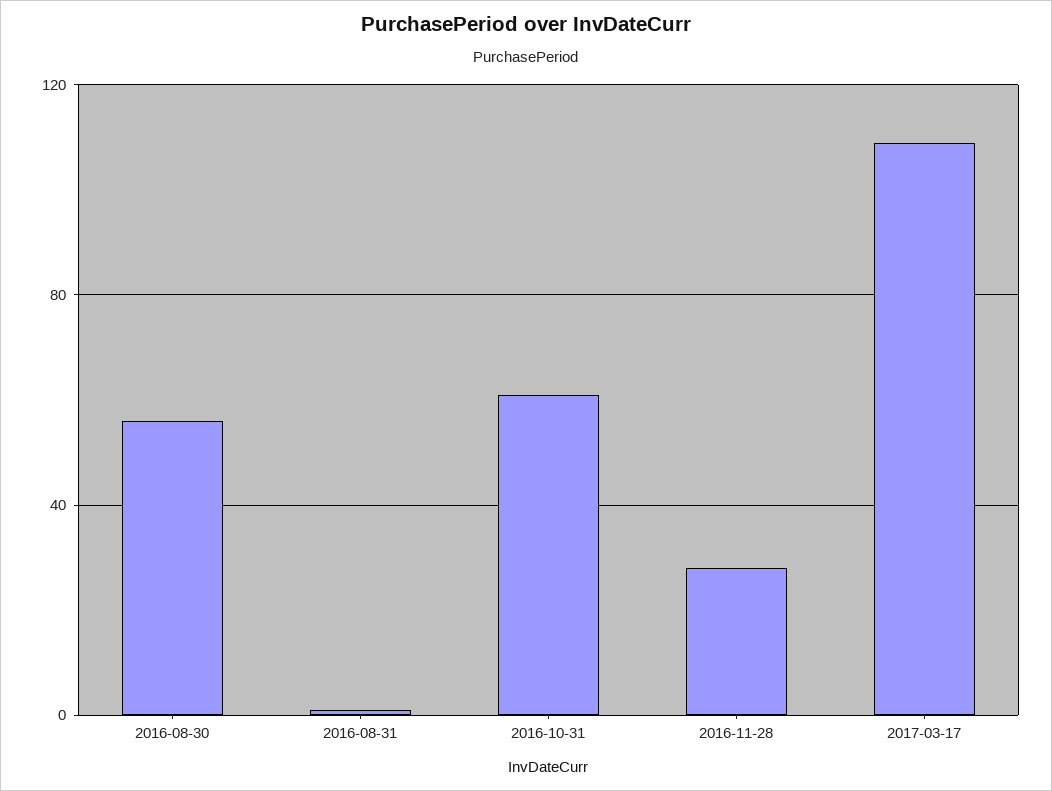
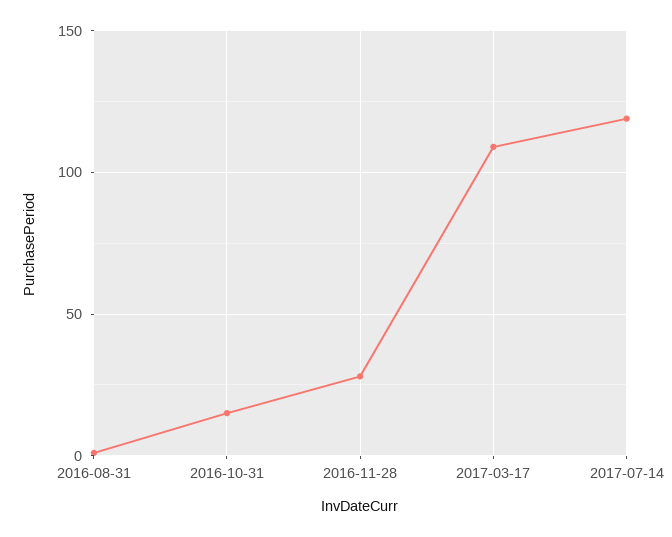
2016-08-30: 55 -> none
2016-10-31: 60 -> 15
2017-07-14: none -> 120

